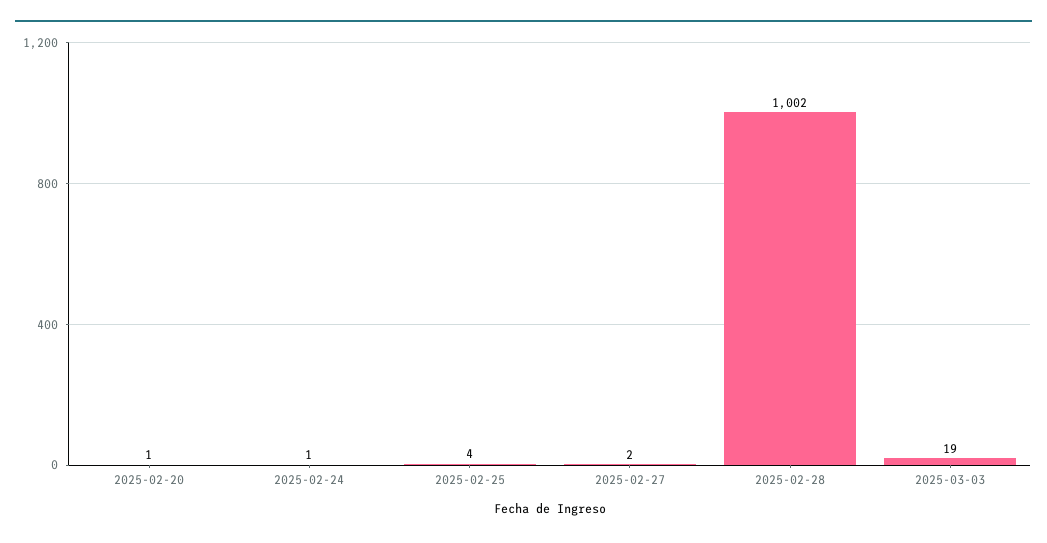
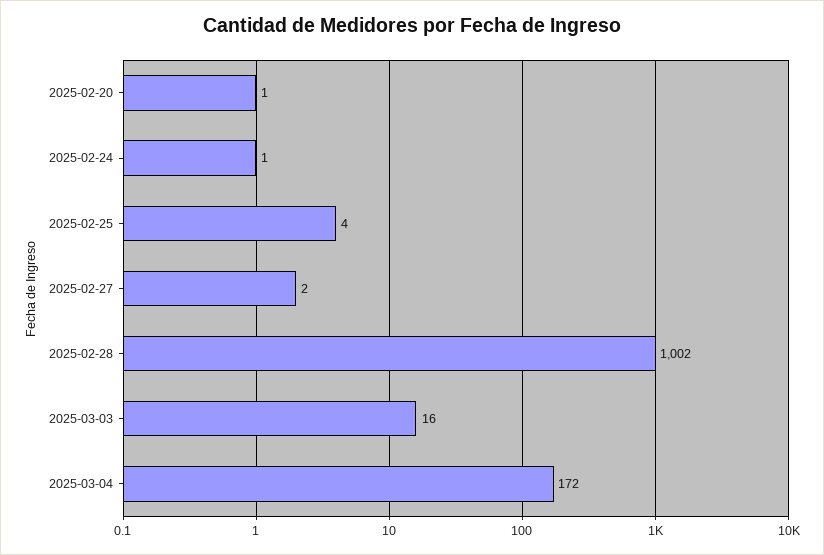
2025-03-03: 19 -> 16
2025-03-04: none -> 172

